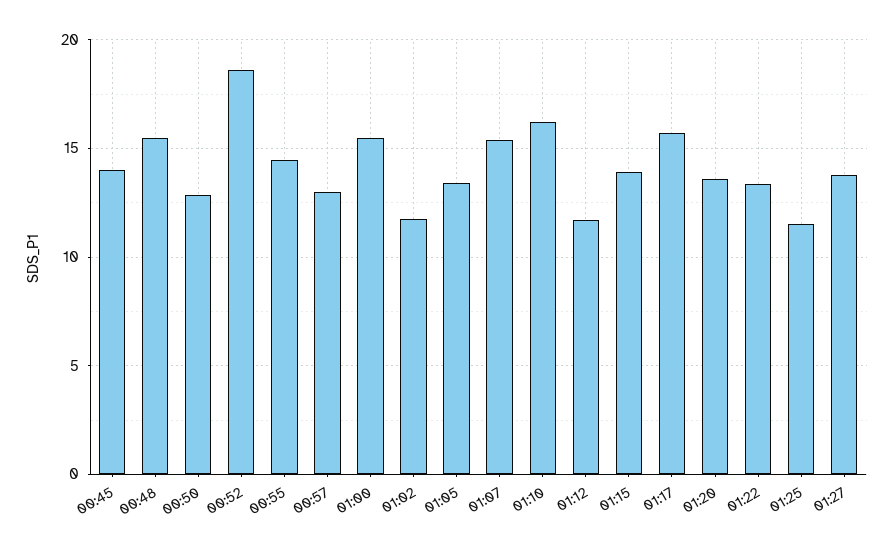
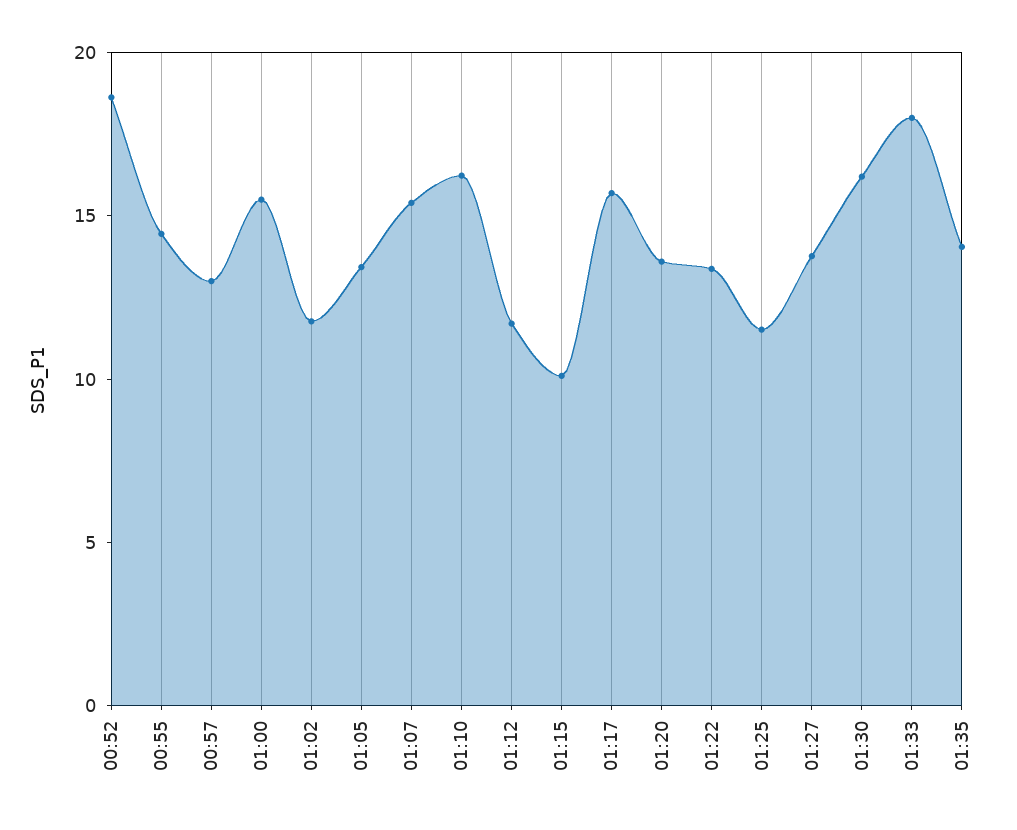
00:45: 14 -> none
00:48: 15.5 -> none
00:50: 13 -> none
01:15: 14 -> 10
01:30: none -> 16
01:33: none -> 18
01:35: none -> 14

